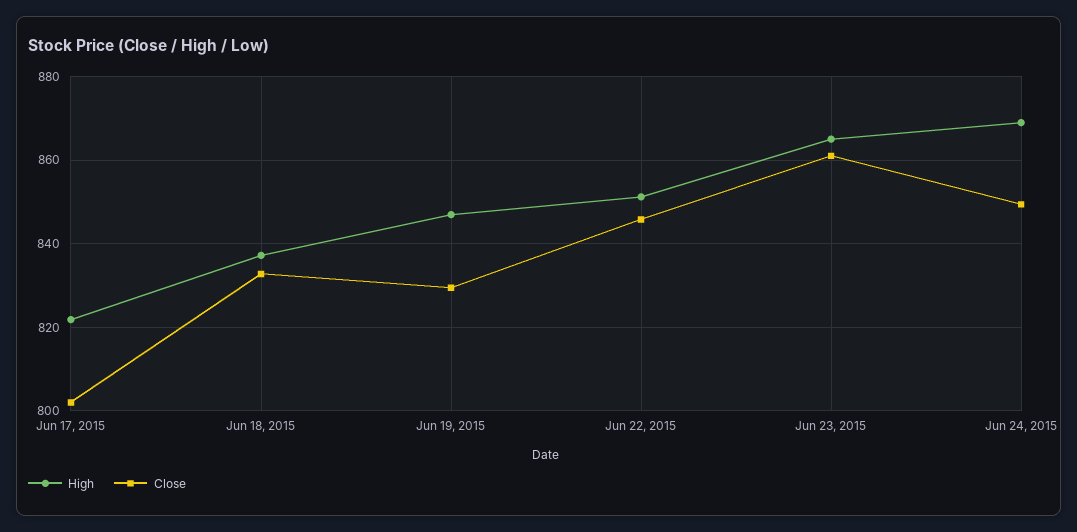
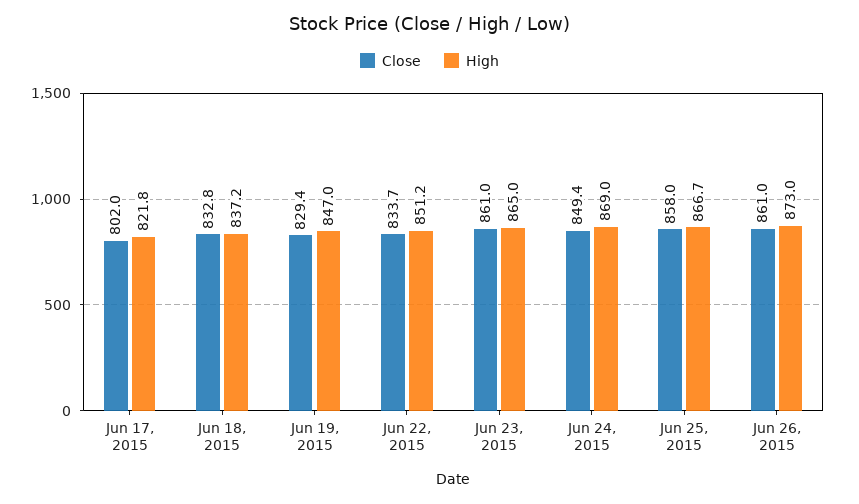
Close, Jun 22, 2015: 846 -> 833.7
Close, Jun 25, 2015: none -> 858
High, Jun 25, 2015: none -> 866.7
Close, Jun 26, 2015: none -> 861
High, Jun 26, 2015: none -> 873

